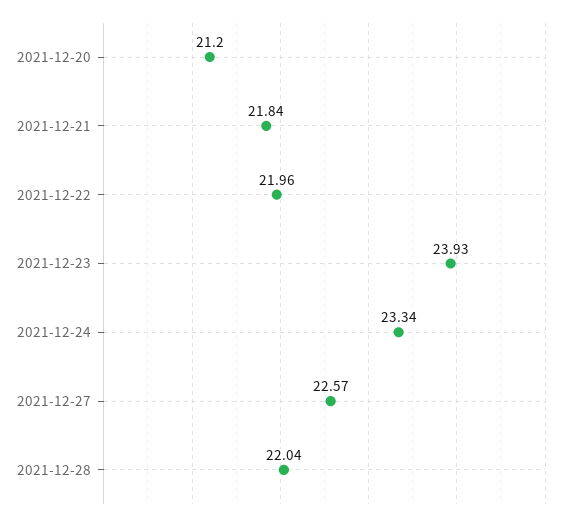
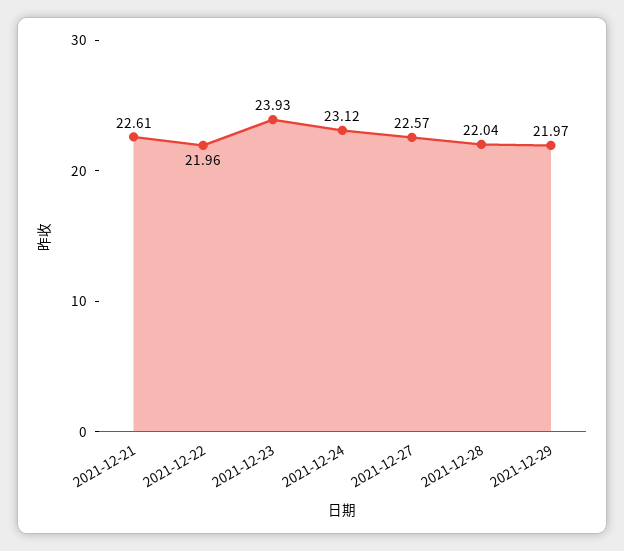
2021-12-20: 21.2 -> none
2021-12-21: 21.84 -> 22.61
2021-12-24: 23.34 -> 23.12
2021-12-29: none -> 21.97

